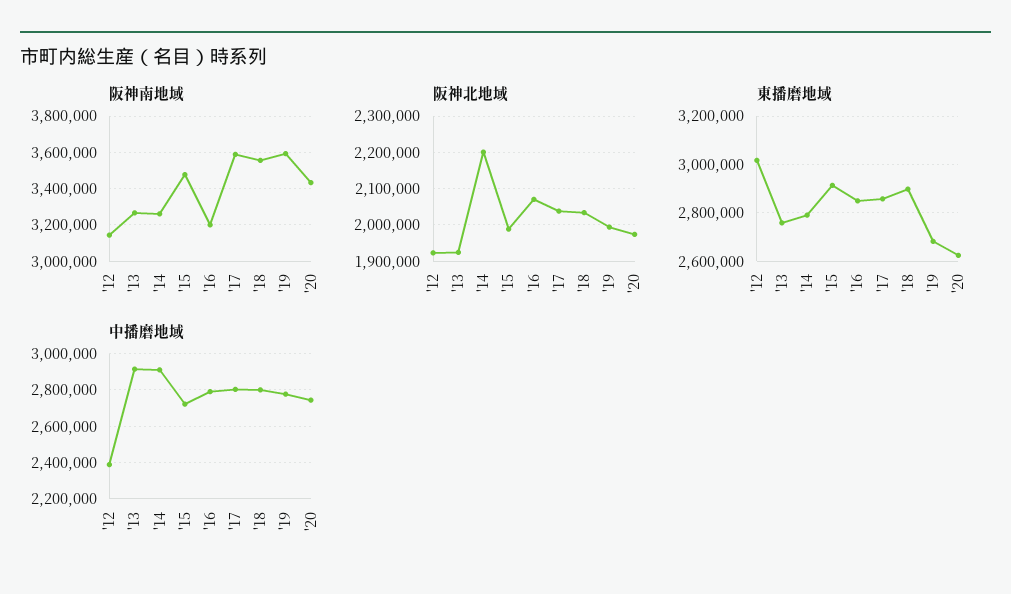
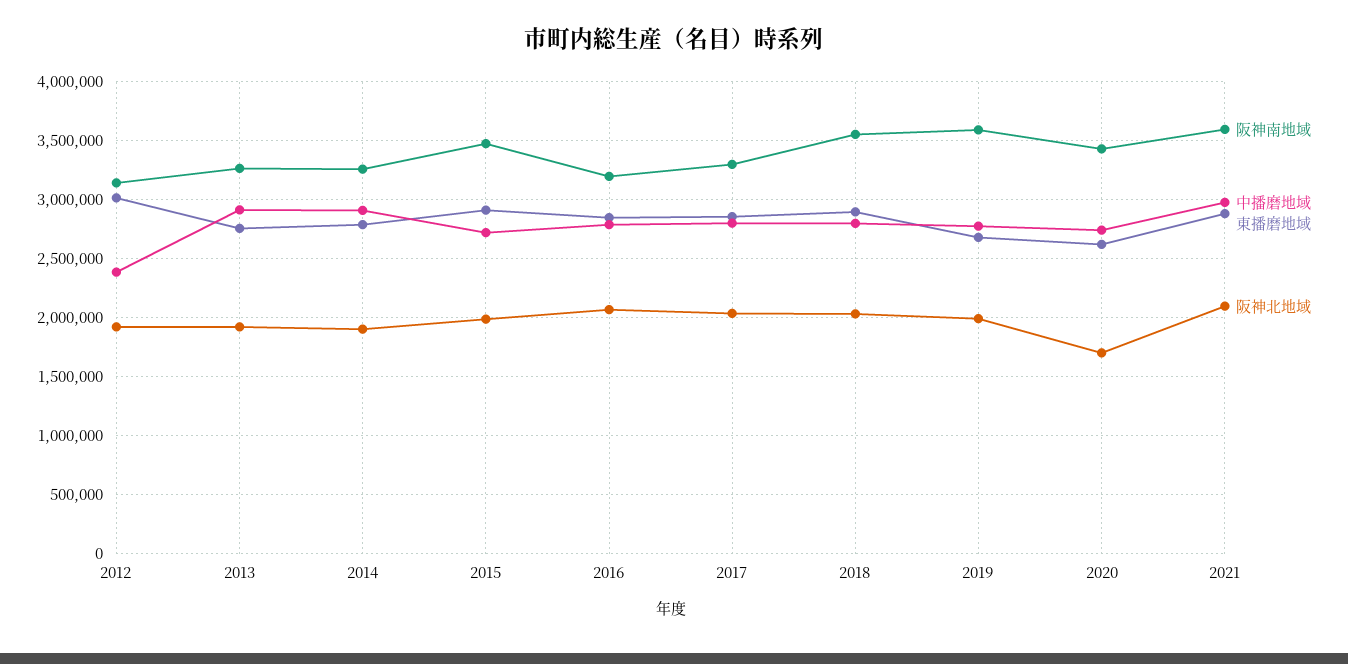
阪神南地域, '17: 3600000 -> 3300000
阪神北地域, '14: 2200000 -> 1900000
阪神北地域, '20: 1980000 -> 1700000
阪神南地域, 2021: none -> 3600000
中播磨地域, 2021: none -> 3000000
東播磨地域, 2021: none -> 2900000
阪神北地域, 2021: none -> 2100000

